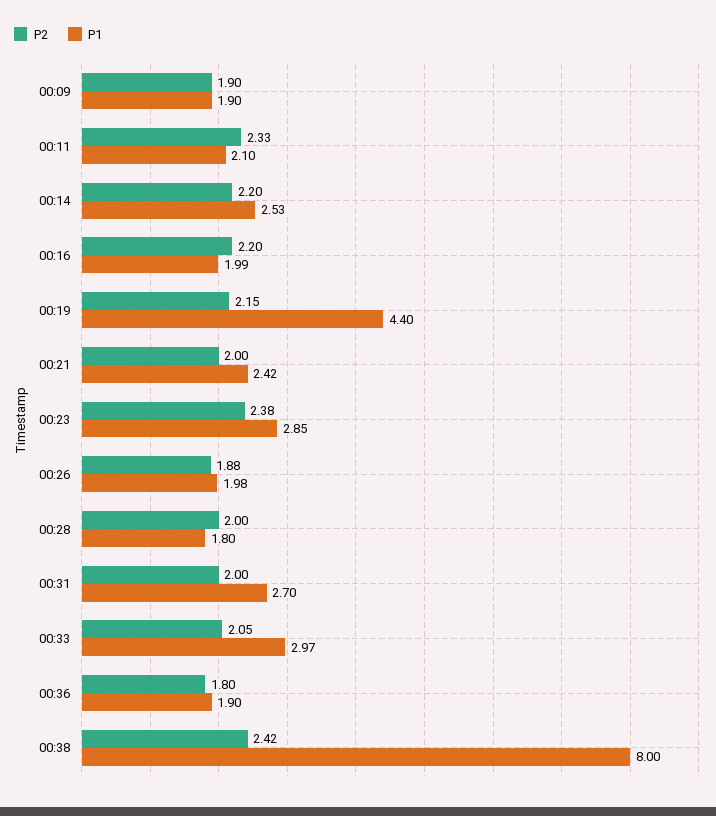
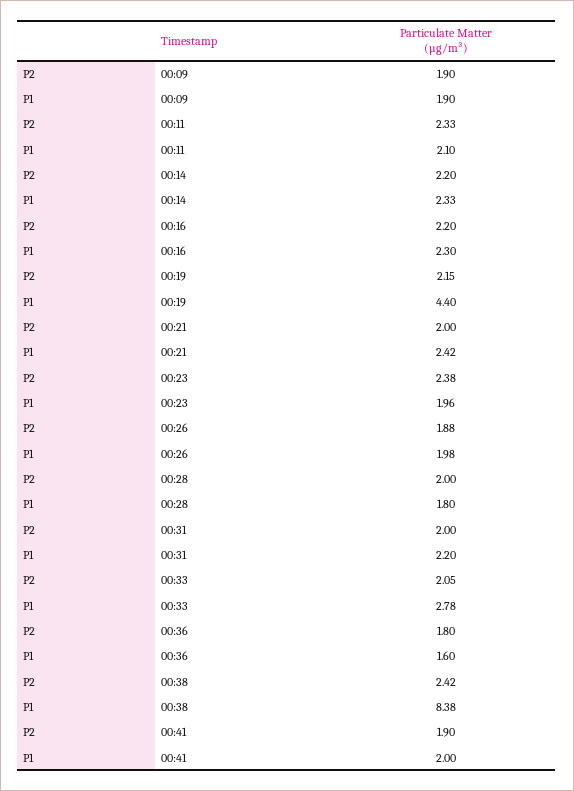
P1, 00:14: 2.53 -> 2.33
P1, 00:16: 1.99 -> 2.3
P1, 00:23: 2.85 -> 1.96
P1, 00:31: 2.7 -> 2.2
P1, 00:33: 2.97 -> 2.78
P1, 00:36: 1.9 -> 1.6
P1, 00:38: 8 -> 8.38
P2, 00:41: none -> 1.9
P1, 00:41: none -> 2

